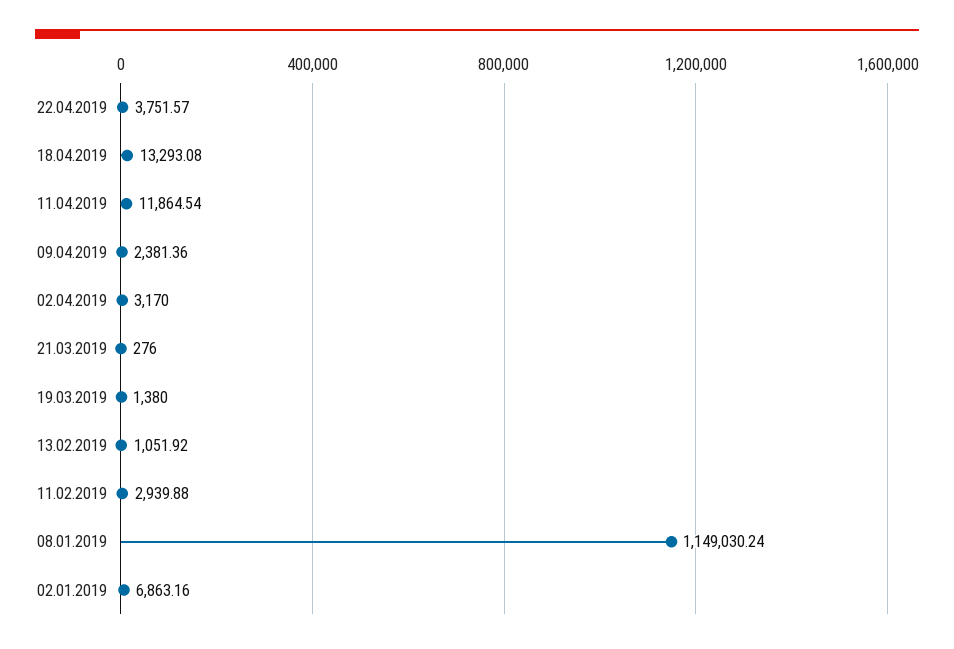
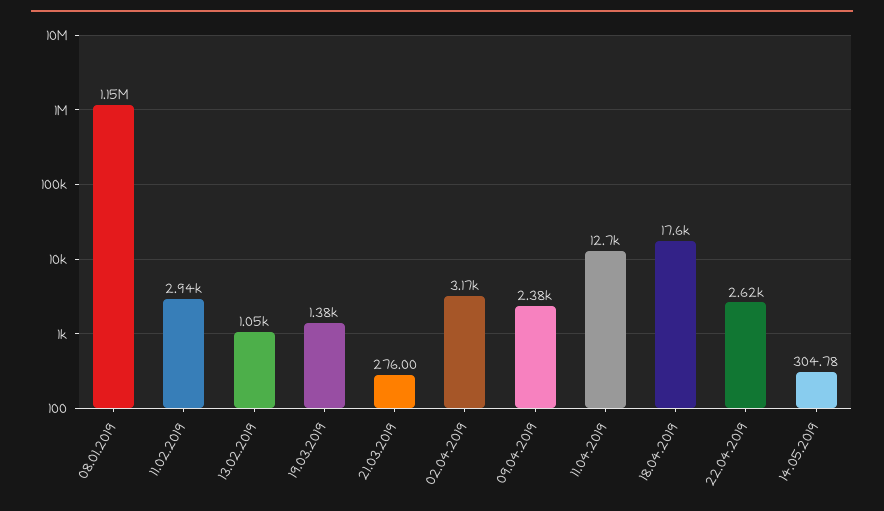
22.04.2019: 3751.57 -> 2620
18.04.2019: 13293.08 -> 17600
11.04.2019: 11864.54 -> 12700
02.01.2019: 6863.16 -> none
14.05.2019: none -> 304.78

